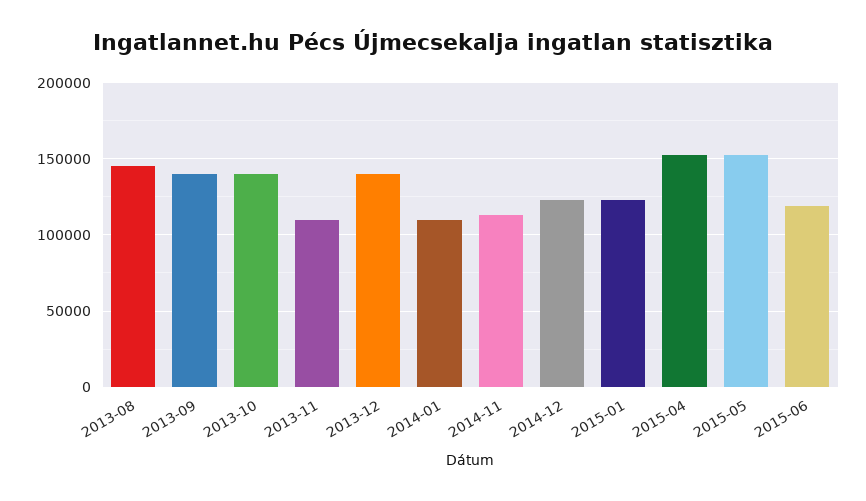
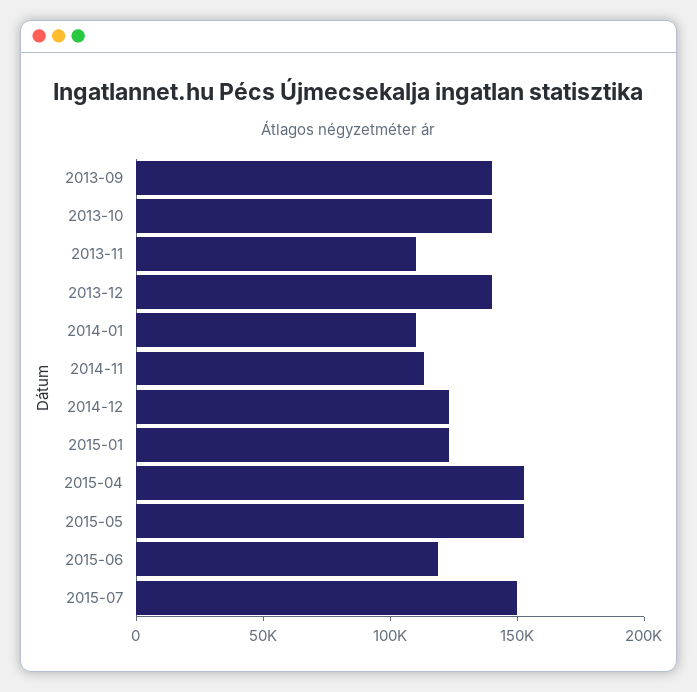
2013-08: 145000 -> none
2015-07: none -> 150000

